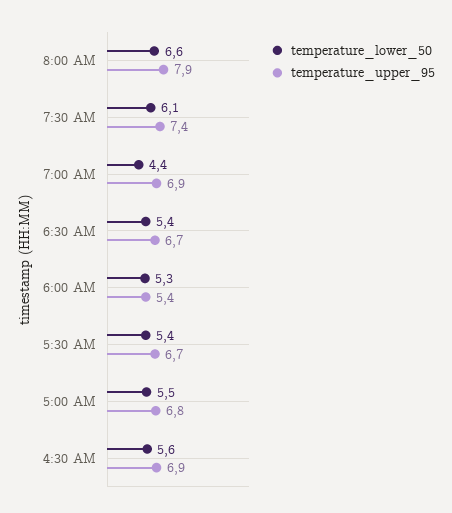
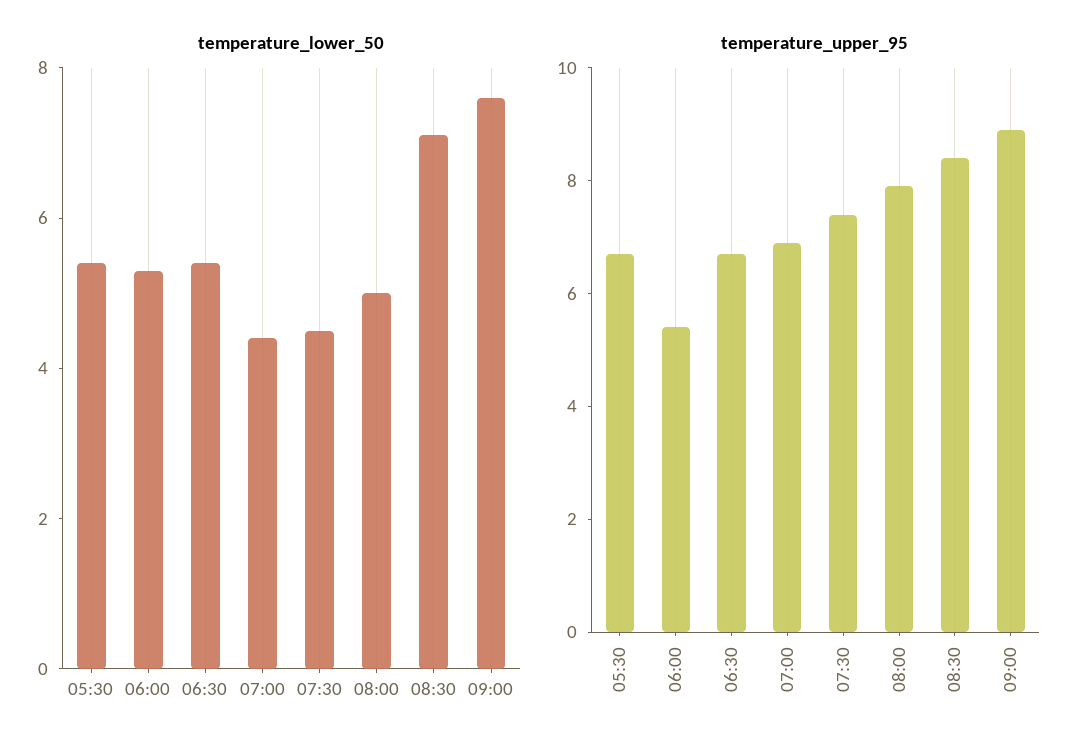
temperature_lower_50, 8:00 AM: 6.6 -> 5
temperature_lower_50, 7:30 AM: 6.1 -> 4.5
temperature_lower_50, 5:00 AM: 5.5 -> none
temperature_upper_95, 5:00 AM: 6.8 -> none
temperature_lower_50, 4:30 AM: 5.6 -> none
temperature_upper_95, 4:30 AM: 6.9 -> none
temperature_lower_50, 08:30: none -> 7
temperature_lower_50, 09:00: none -> 7.5
temperature_upper_95, 08:30: none -> 8.5
temperature_upper_95, 09:00: none -> 9

